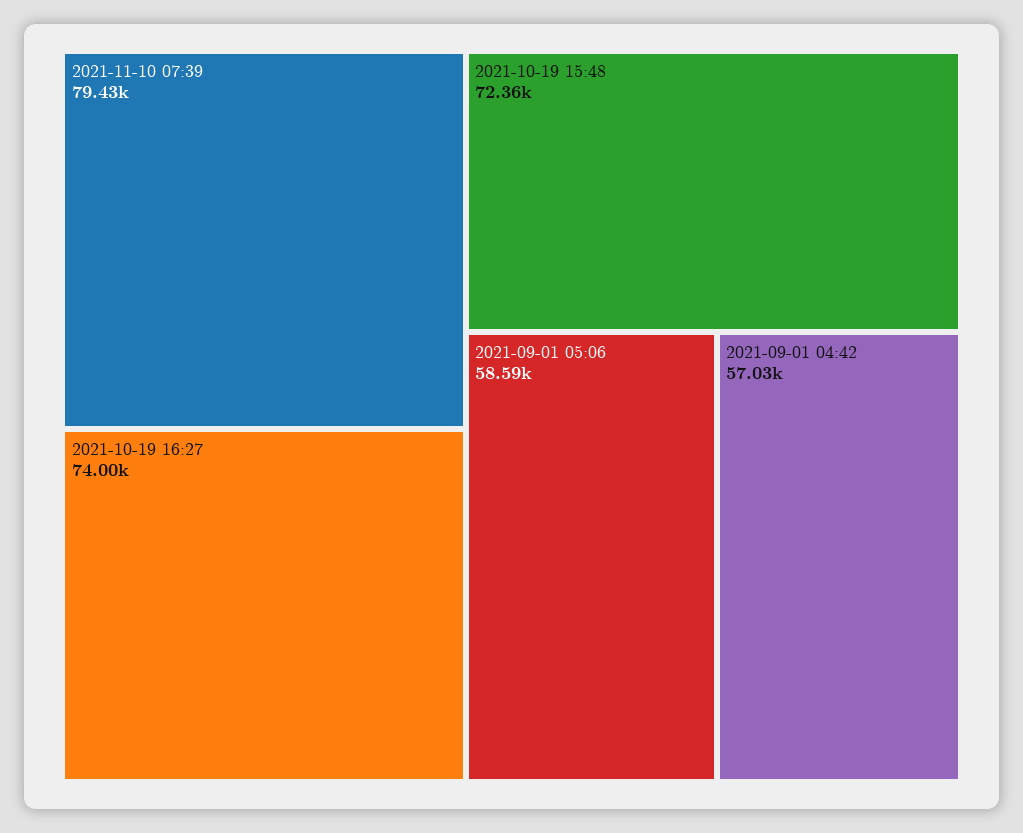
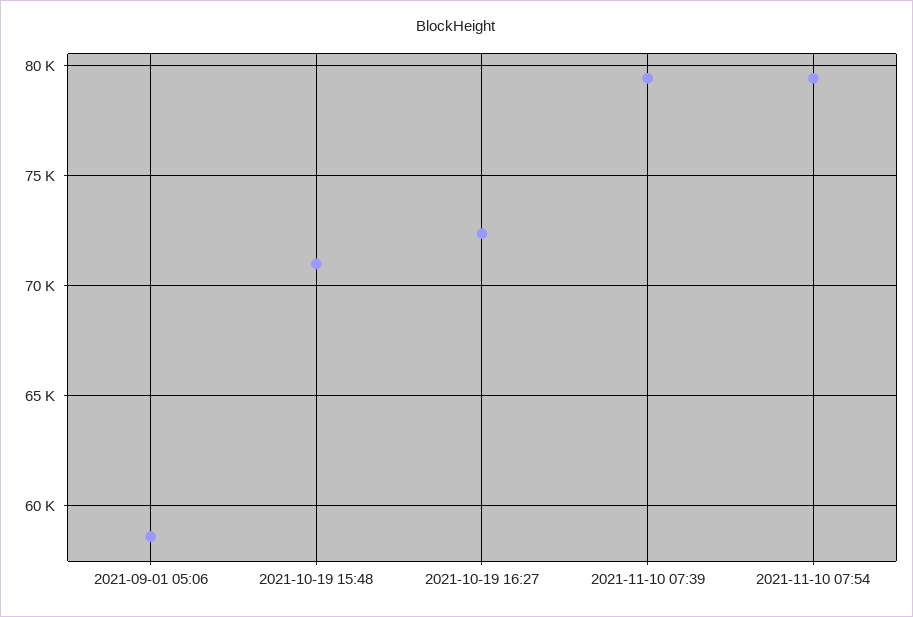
2021-10-19 16:27: 74000 -> 72500
2021-10-19 15:48: 72360 -> 71000
2021-09-01 04:42: 57030 -> none
2021-11-10 07:54: none -> 79500

